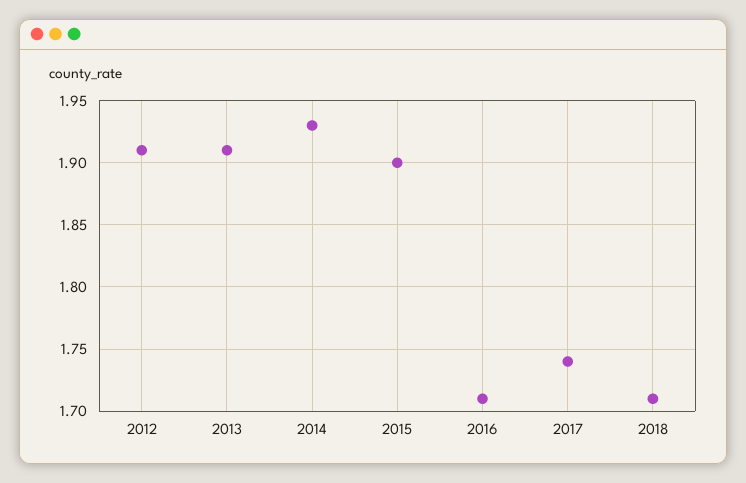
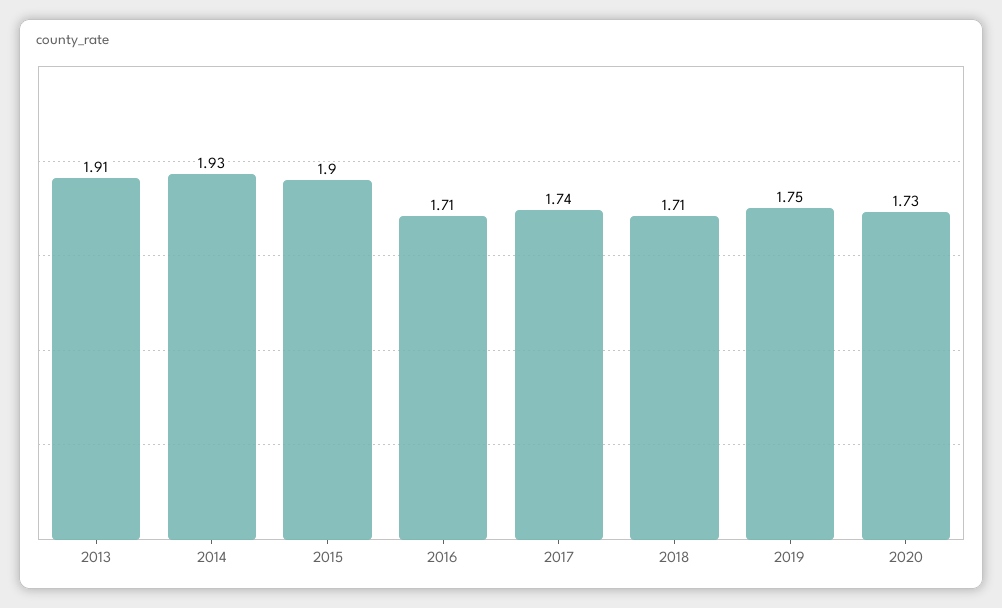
2012: 1.91 -> none
2019: none -> 1.75
2020: none -> 1.73

